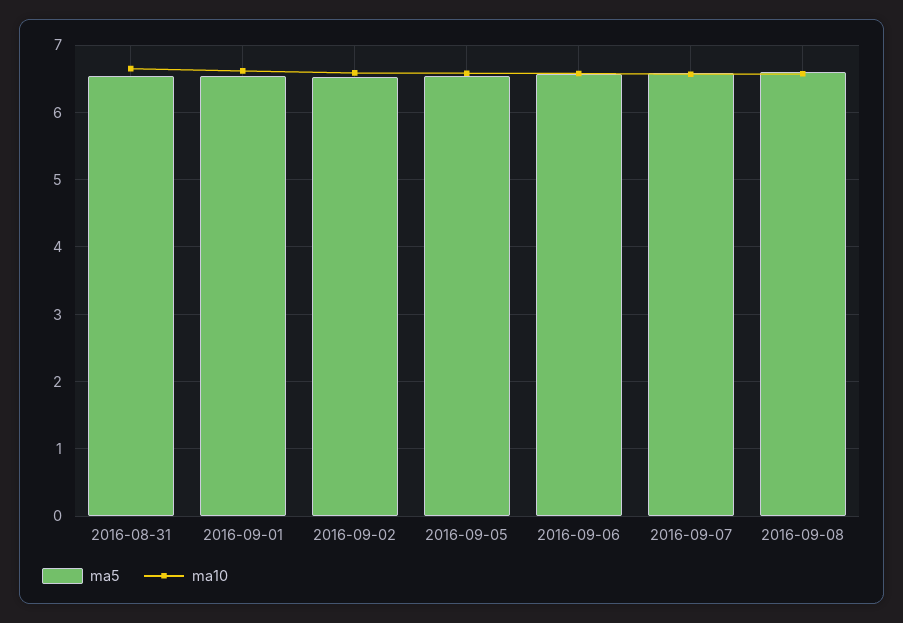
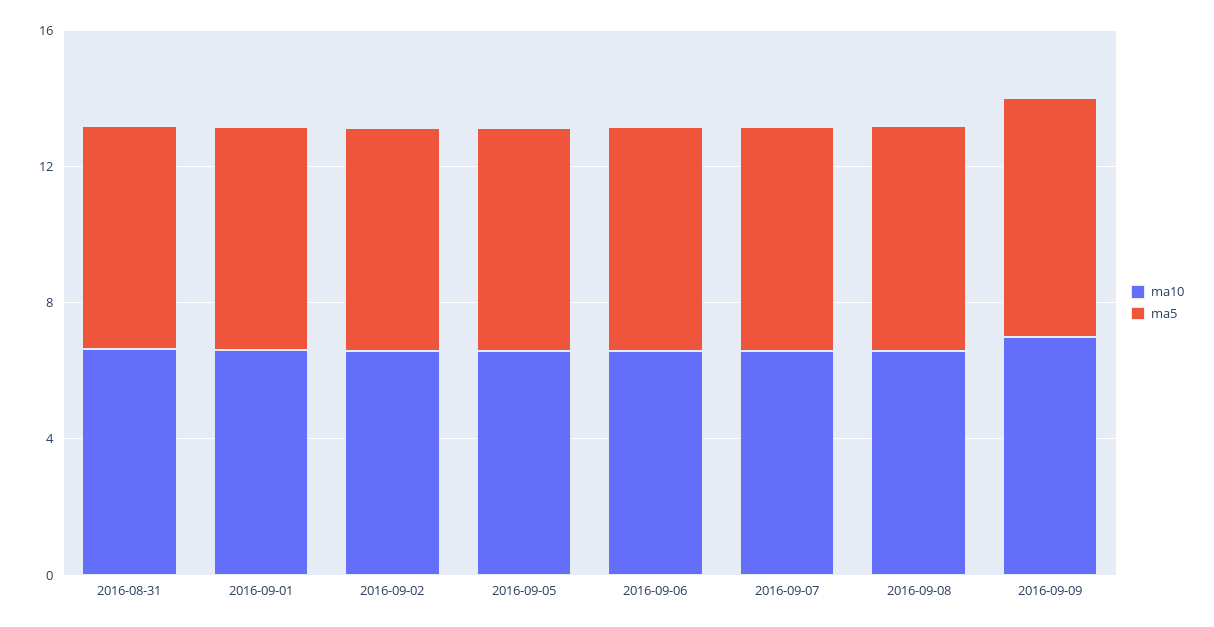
ma10, 2016-09-09: none -> 7
ma5, 2016-09-09: none -> 7

